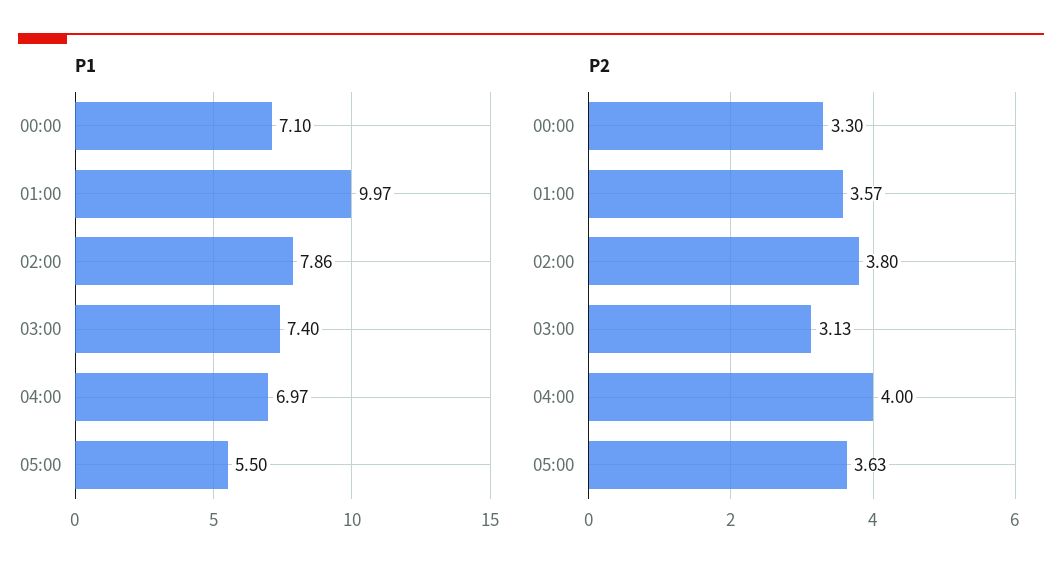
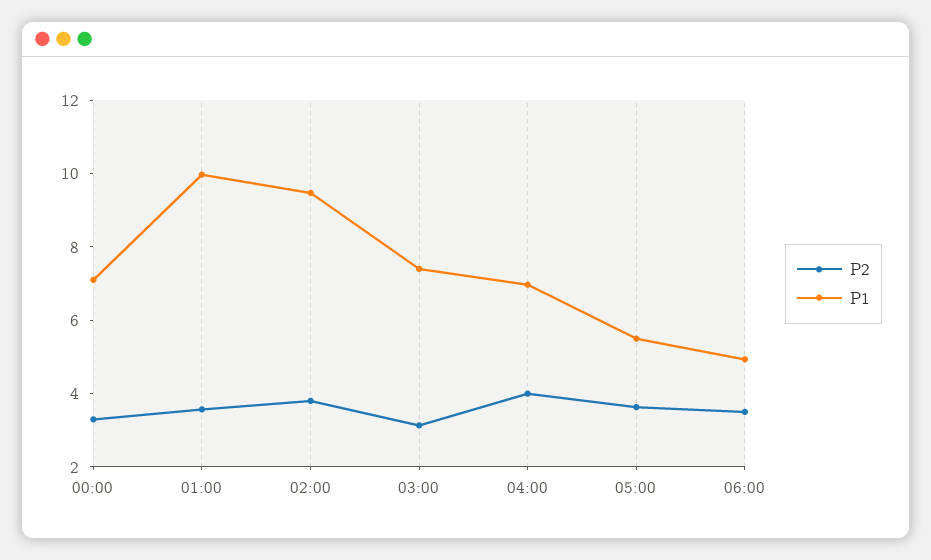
P1, 02:00: 7.86 -> 9.5
P2, 06:00: none -> 3.5
P1, 06:00: none -> 5

